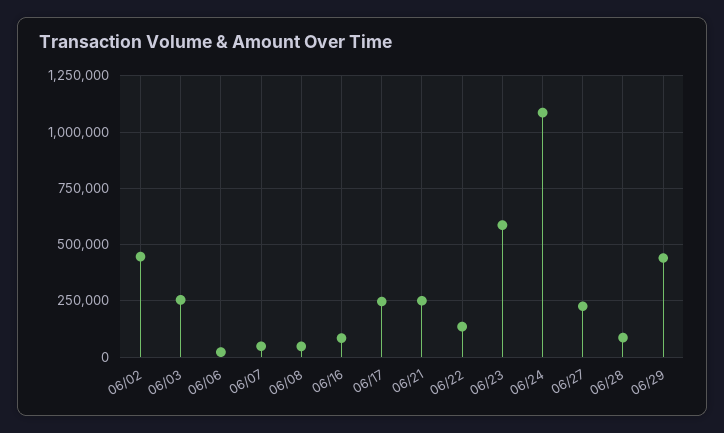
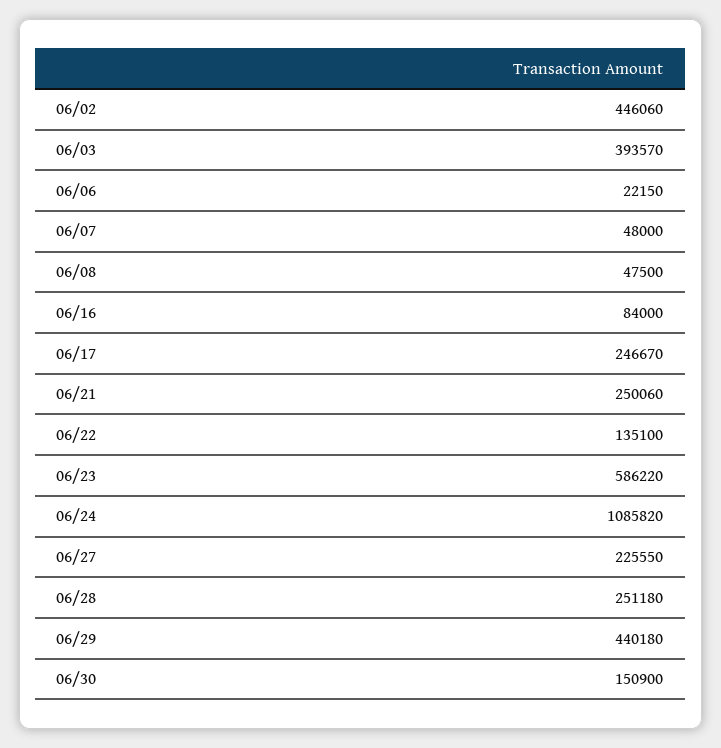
06/03: 250000 -> 393570
06/28: 100000 -> 251180
06/30: none -> 150900

